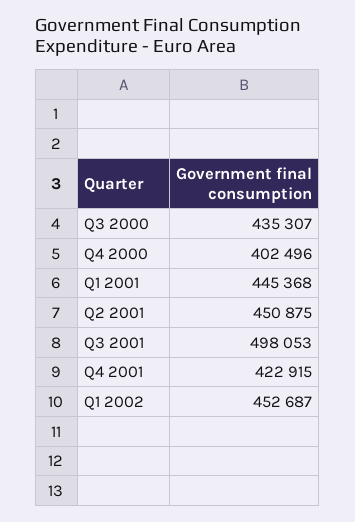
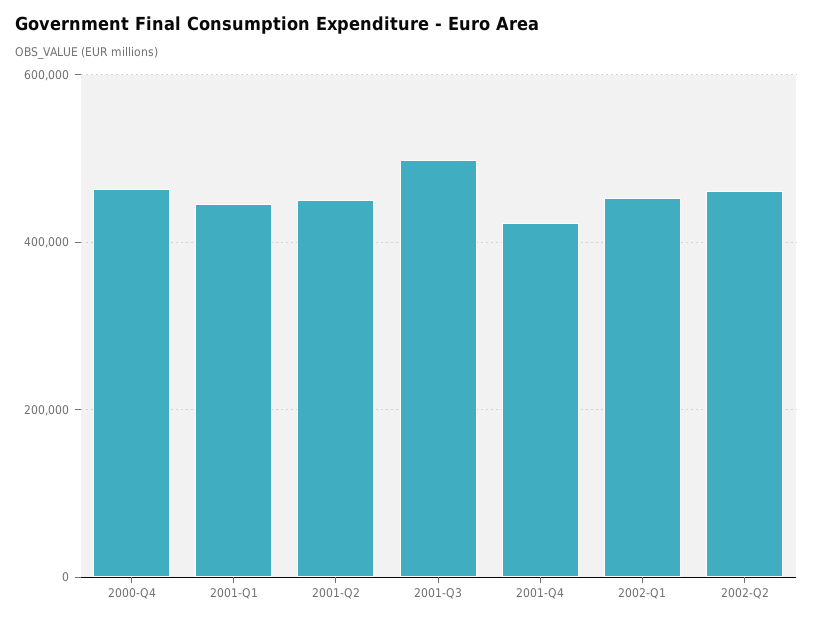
Q3 2000: 435307 -> none
Q4 2000: 402496 -> 460000
2002-Q2: none -> 460000

